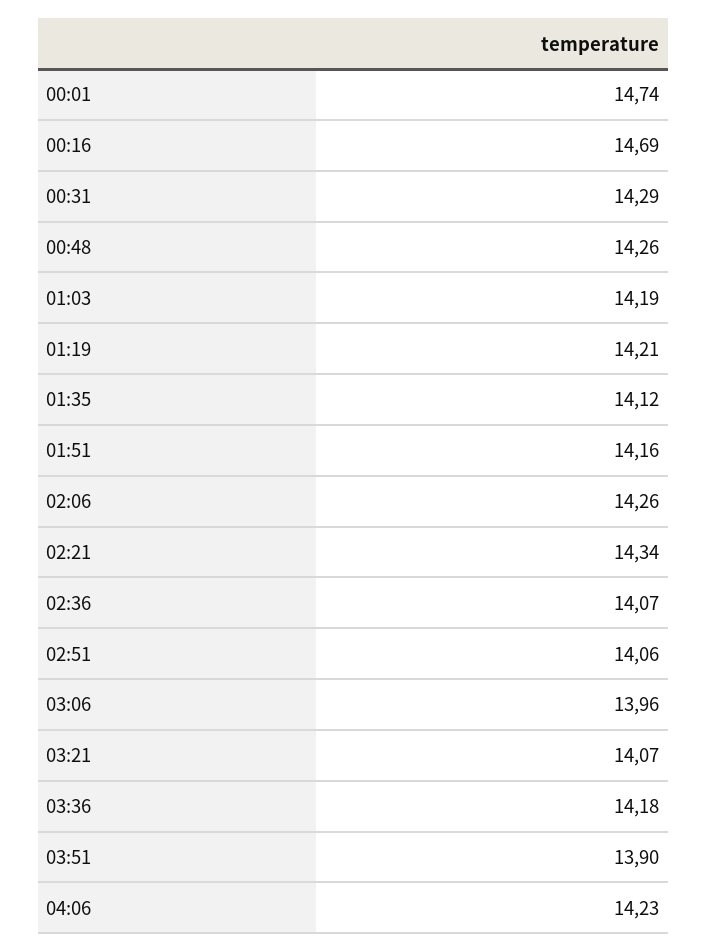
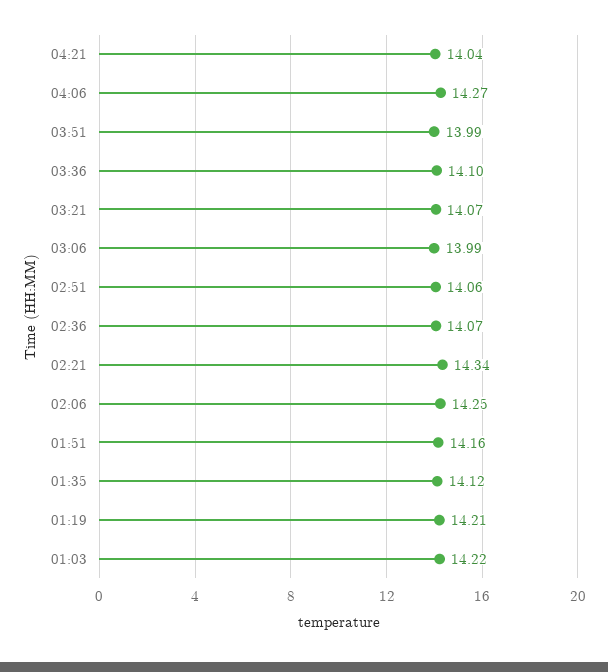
00:01: 14.74 -> none
00:16: 14.69 -> none
00:31: 14.29 -> none
00:48: 14.26 -> none
01:03: 14.19 -> 14.22
02:06: 14.26 -> 14.25
03:06: 13.96 -> 13.99
03:36: 14.18 -> 14.1
03:51: 13.9 -> 13.99
04:06: 14.23 -> 14.27
04:21: none -> 14.04

